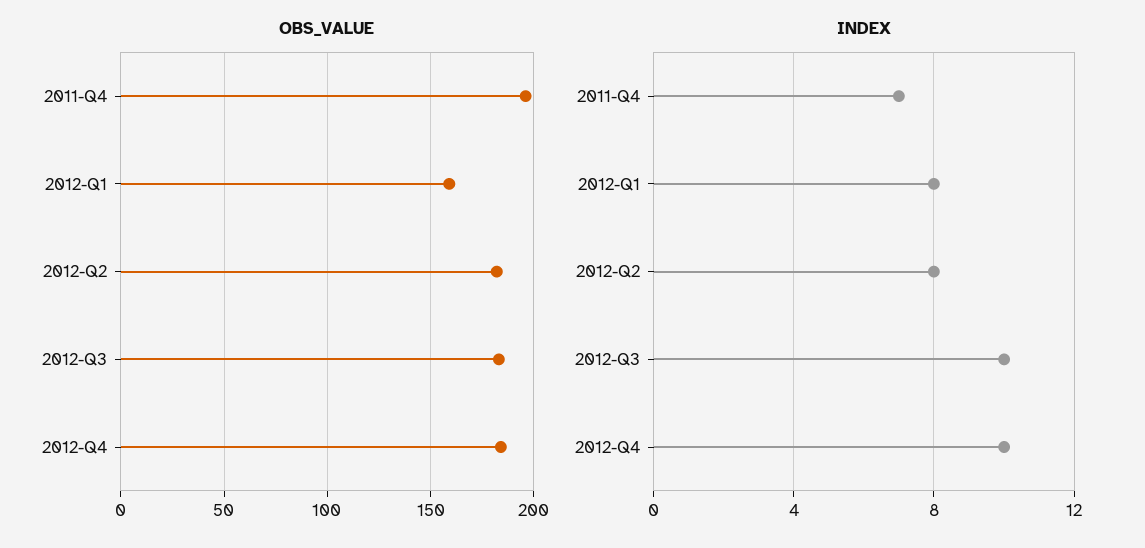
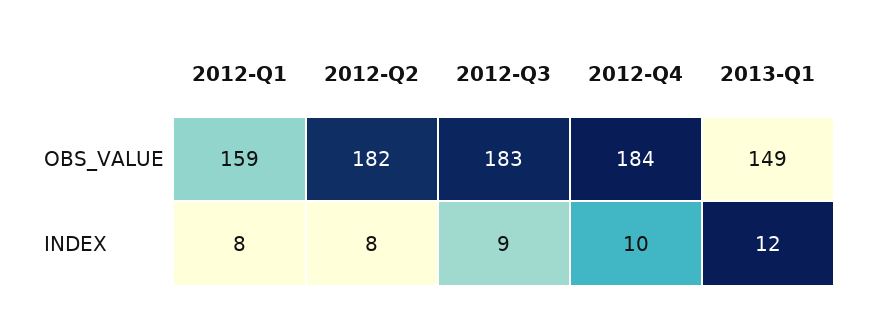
OBS_VALUE, 2011-Q4: 195 -> none
INDEX, 2011-Q4: 7 -> none
INDEX, 2012-Q3: 10 -> 9
OBS_VALUE, 2013-Q1: none -> 149
INDEX, 2013-Q1: none -> 12

